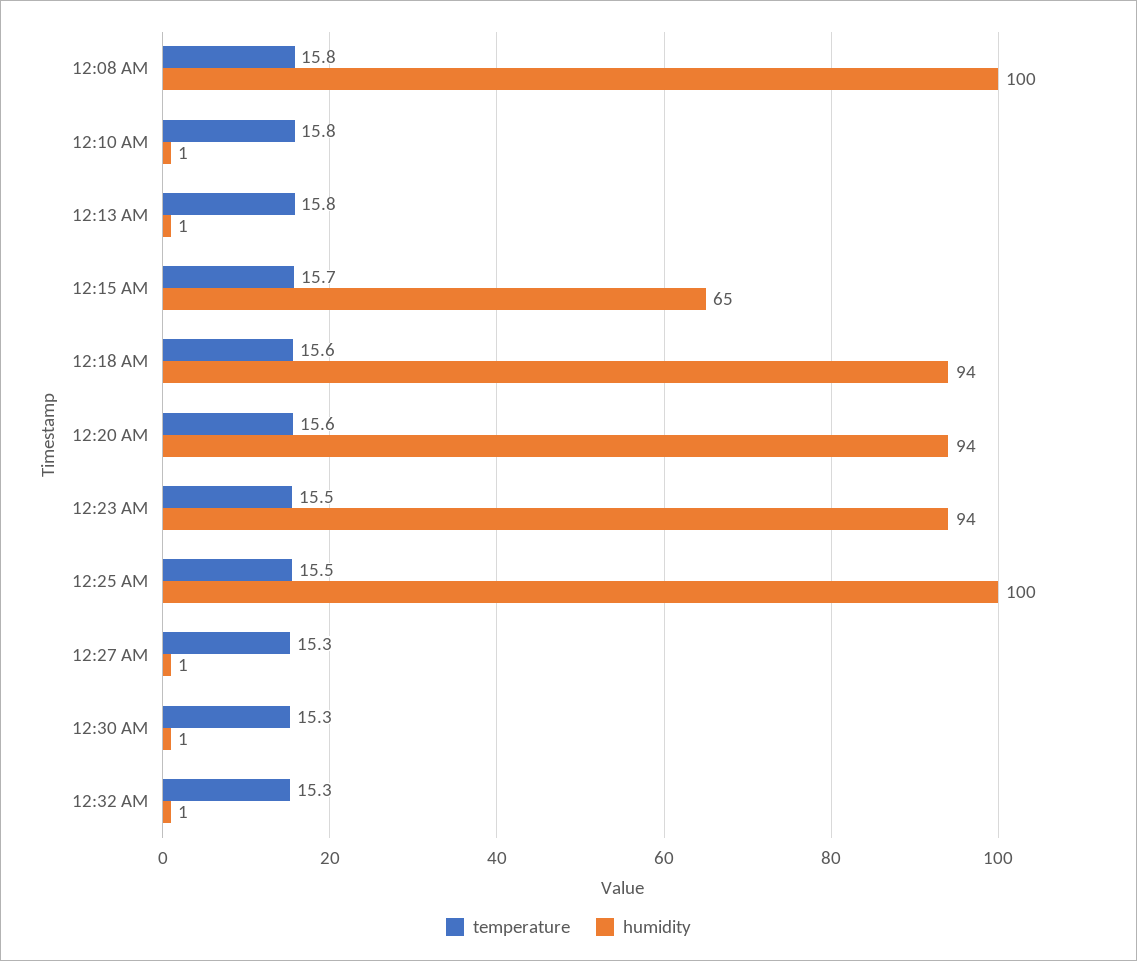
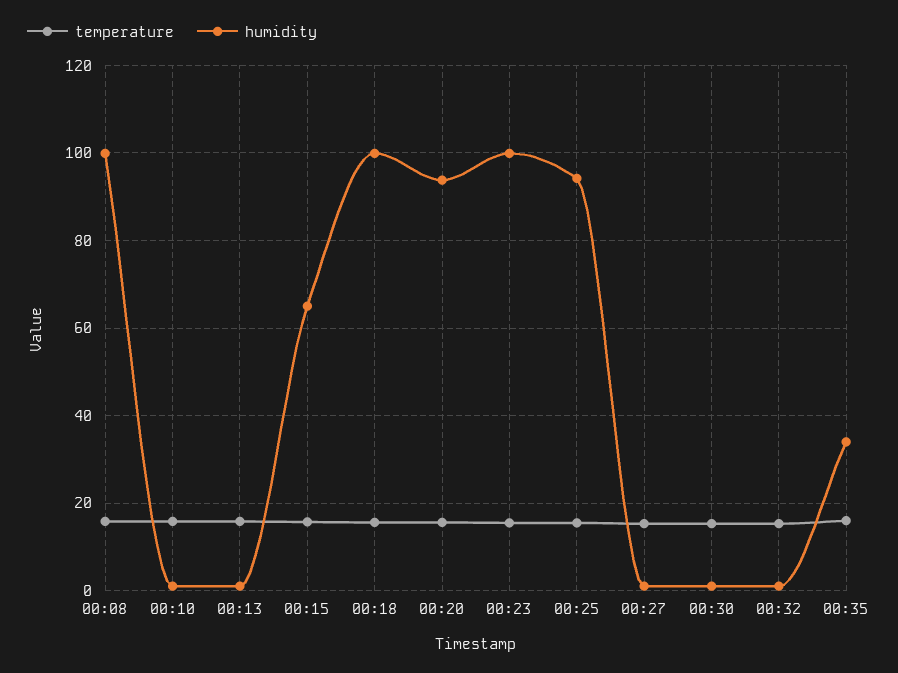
humidity, 12:18 AM: 94 -> 100
humidity, 12:23 AM: 94 -> 100
humidity, 12:25 AM: 100 -> 94
temperature, 00:35: none -> 16
humidity, 00:35: none -> 34

